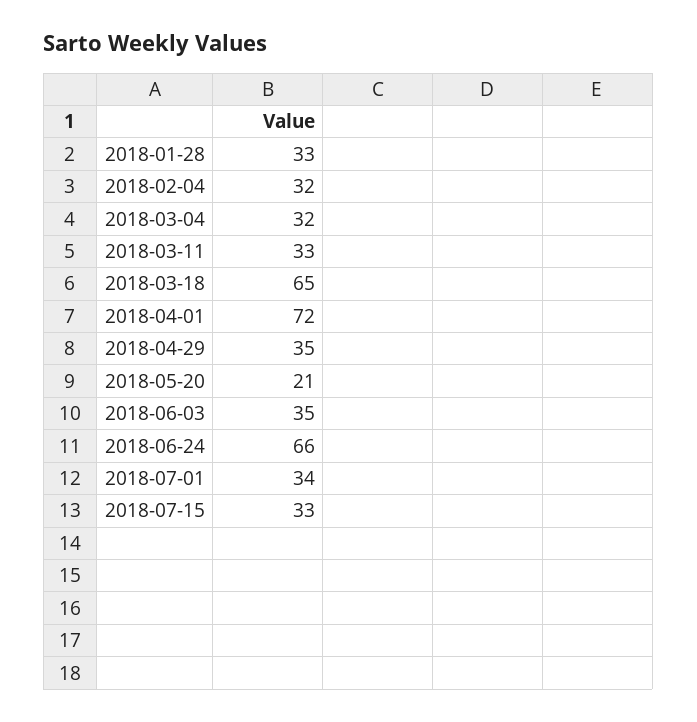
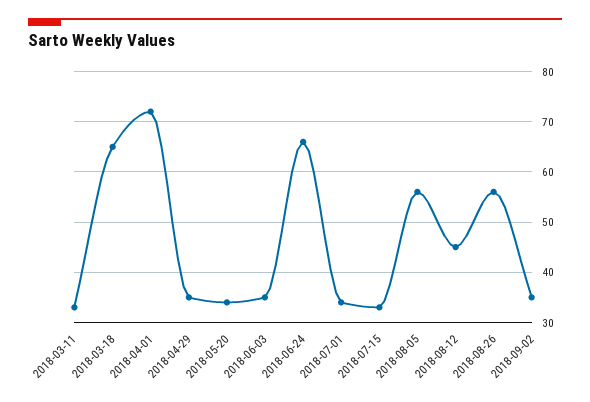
2018-01-28: 33 -> none
2018-02-04: 32 -> none
2018-03-04: 32 -> none
2018-05-20: 21 -> 35
2018-08-05: none -> 55
2018-08-12: none -> 45
2018-08-26: none -> 55
2018-09-02: none -> 35

